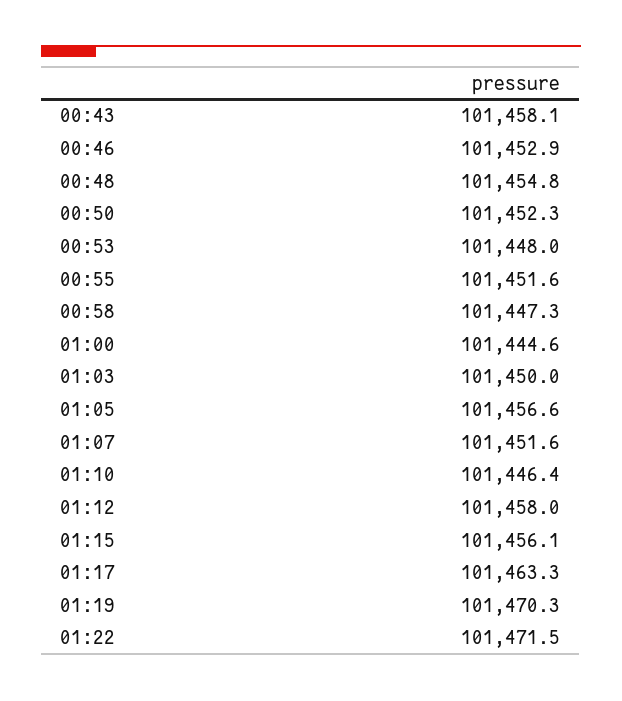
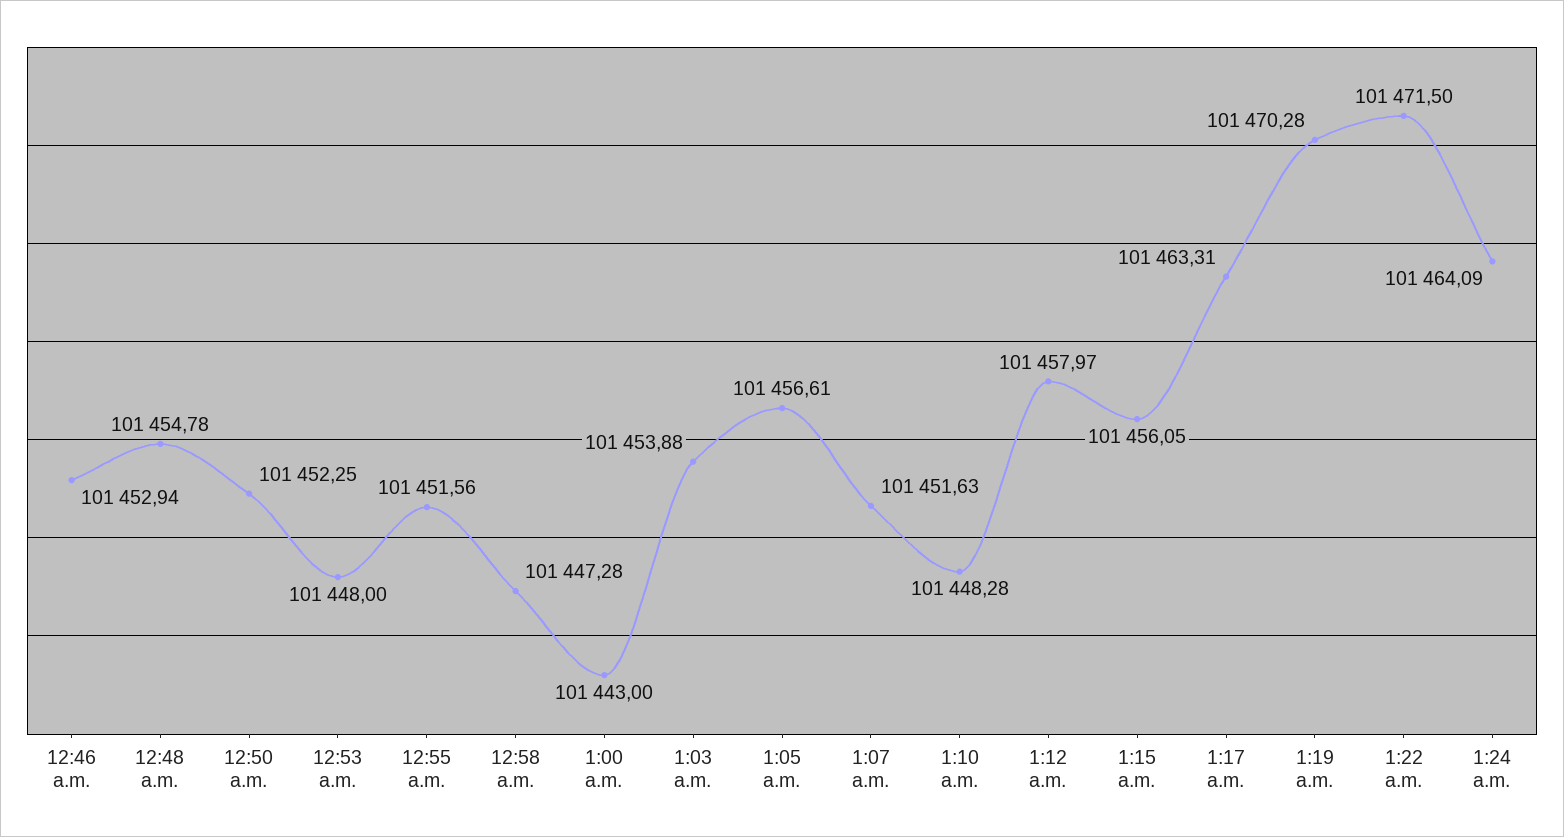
00:43: 101458.1 -> none
01:00: 101444.6 -> 101443
01:03: 101450 -> 101453.88
01:10: 101446.4 -> 101448.28
1:24 a.m.: none -> 101464.09

